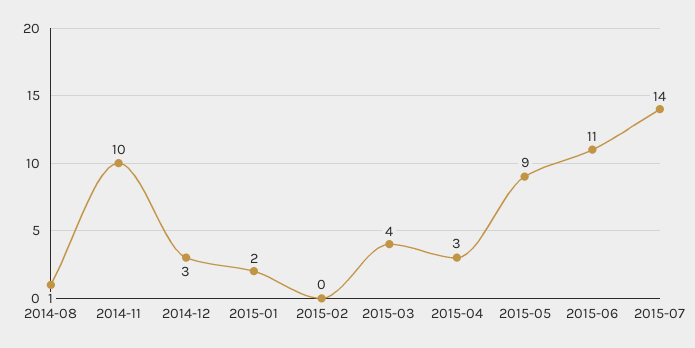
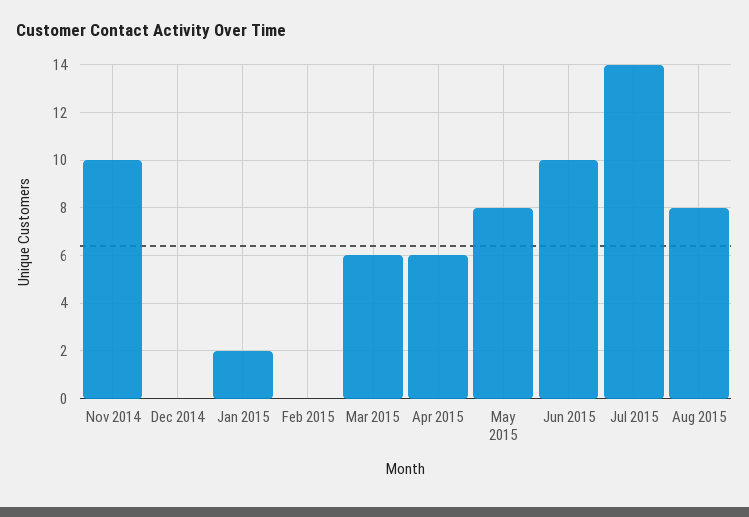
2014-08: 1 -> none
2014-12: 3 -> 0
2015-03: 4 -> 6
2015-04: 3 -> 6
2015-05: 9 -> 8
2015-06: 11 -> 10
Aug 2015: none -> 8

